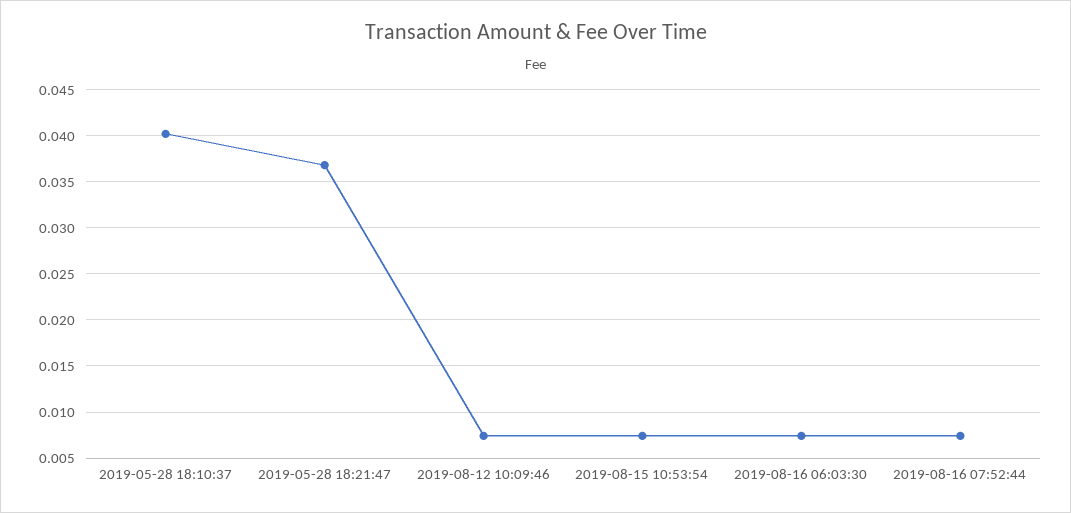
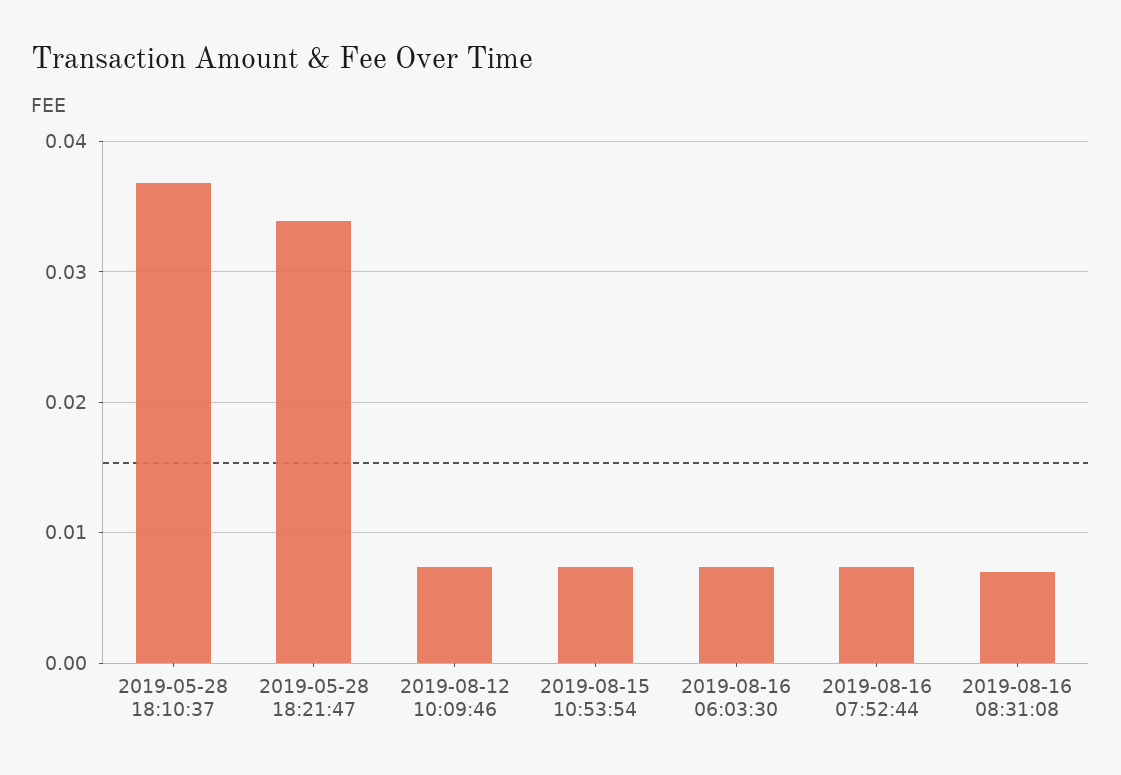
2019-05-28 18:10:37: 0.04 -> 0.037
2019-05-28 18:21:47: 0.037 -> 0.034
2019-08-16 08:31:08: none -> 0.007

